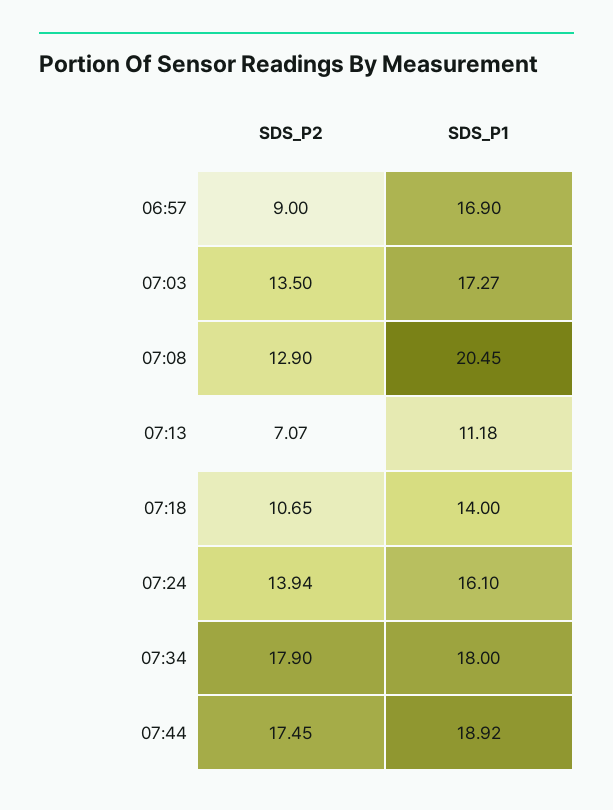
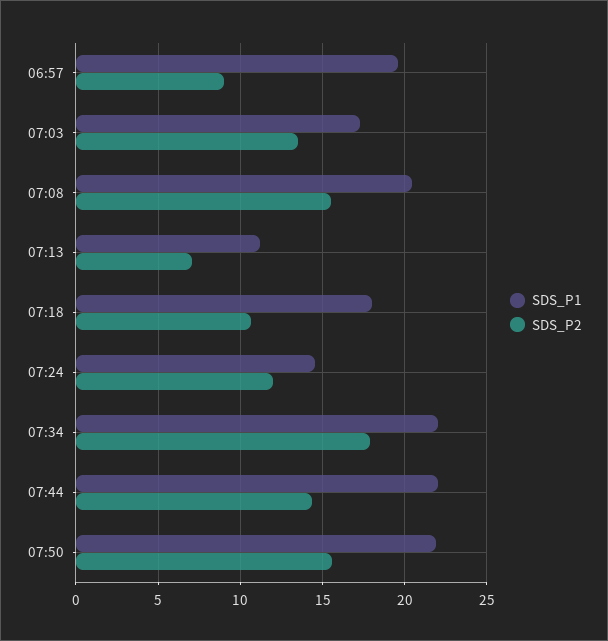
SDS_P1, 06:57: 16.9 -> 19.5
SDS_P2, 07:08: 12.9 -> 15.5
SDS_P1, 07:18: 14 -> 18
SDS_P2, 07:24: 13.94 -> 12
SDS_P1, 07:24: 16.1 -> 14.5
SDS_P1, 07:34: 18 -> 22
SDS_P2, 07:44: 17.45 -> 14.5
SDS_P1, 07:44: 18.92 -> 22
SDS_P1, 07:50: none -> 22
SDS_P2, 07:50: none -> 15.5

